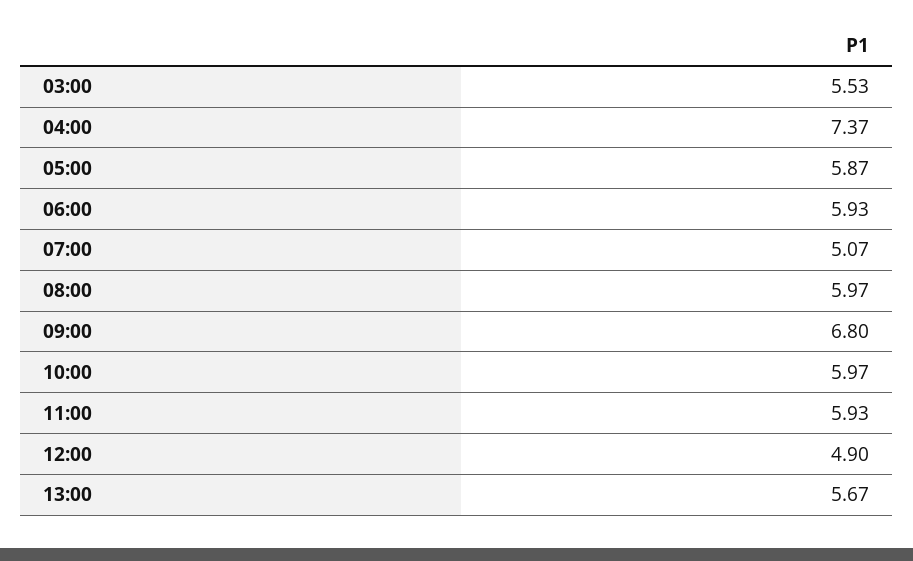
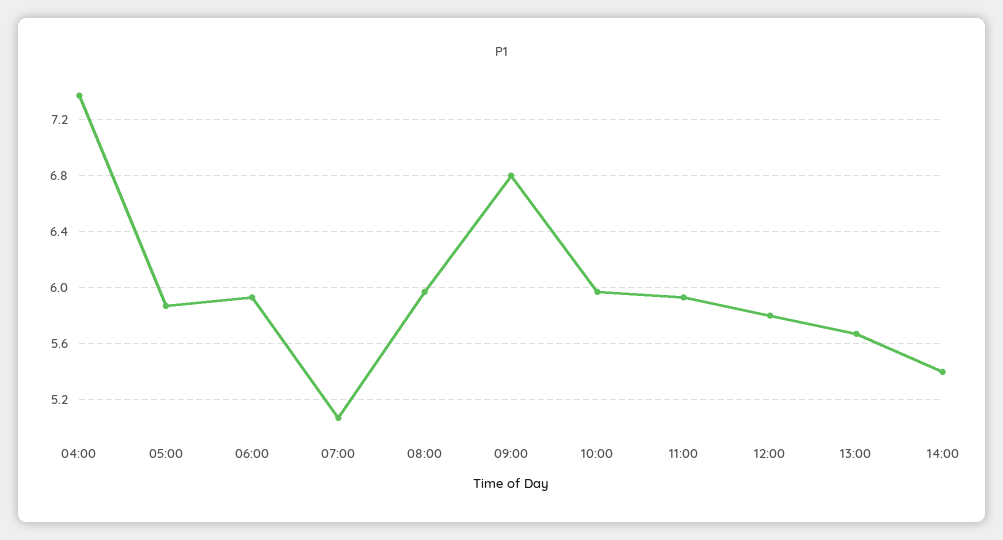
03:00: 5.53 -> none
12:00: 4.9 -> 5.8
14:00: none -> 5.4

